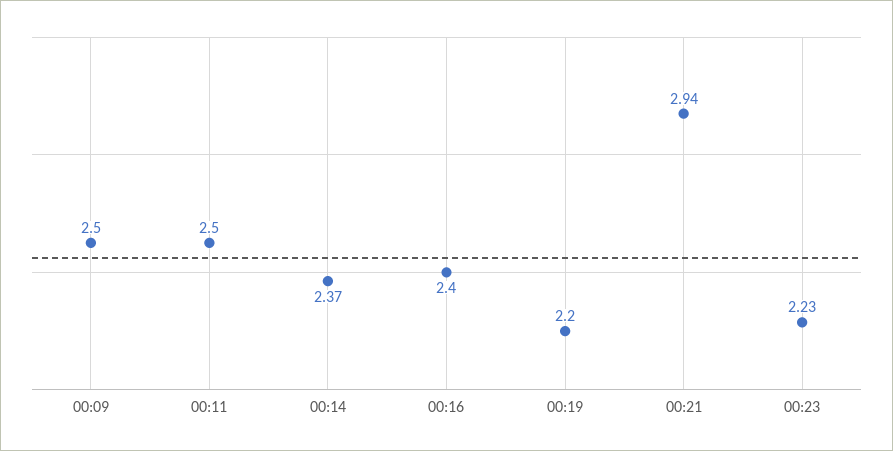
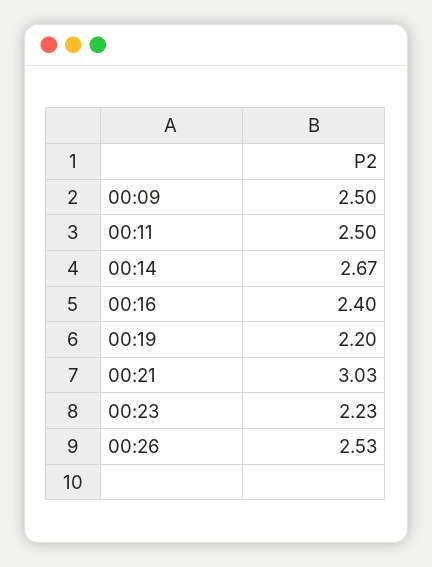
00:14: 2.37 -> 2.67
00:21: 2.94 -> 3.03
00:26: none -> 2.53

